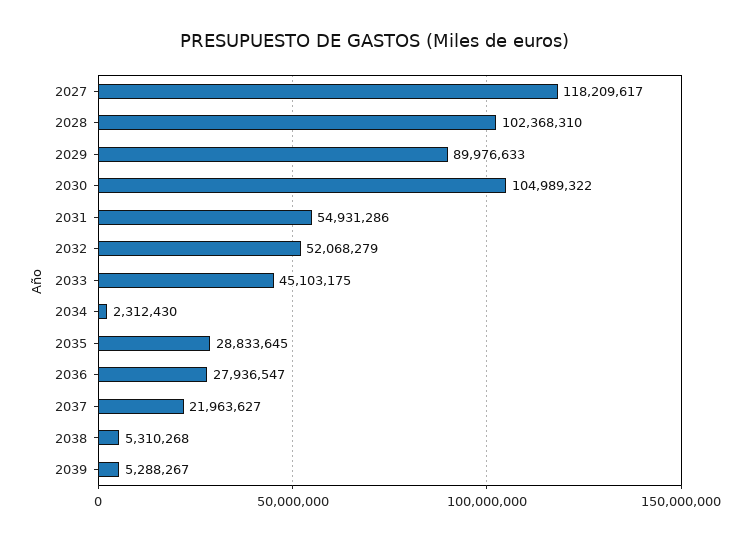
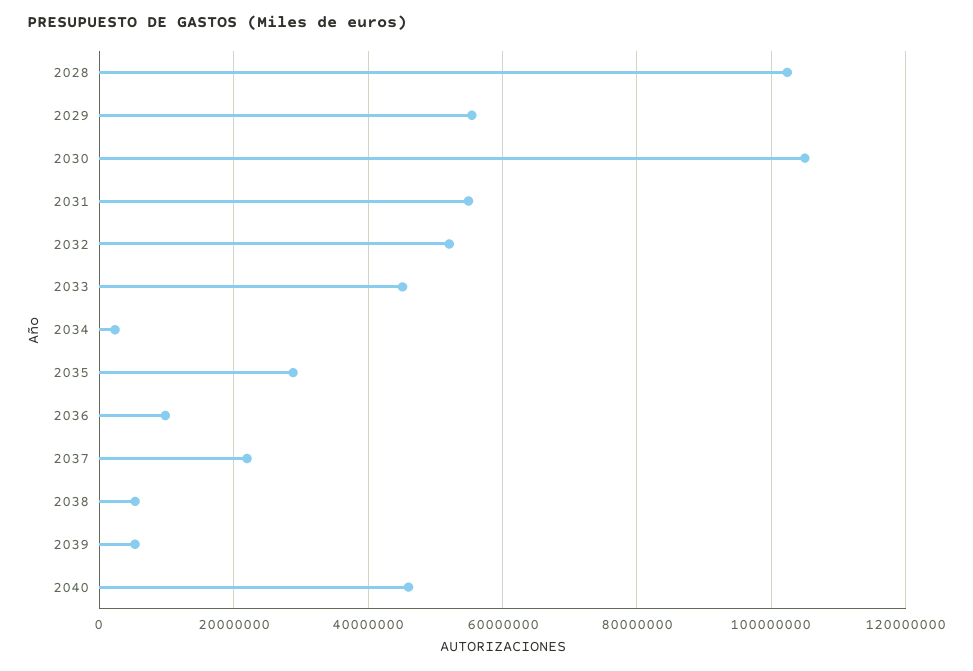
2027: 118209617 -> none
2029: 89976633 -> 56000000
2036: 27936547 -> 10000000
2040: none -> 46000000

